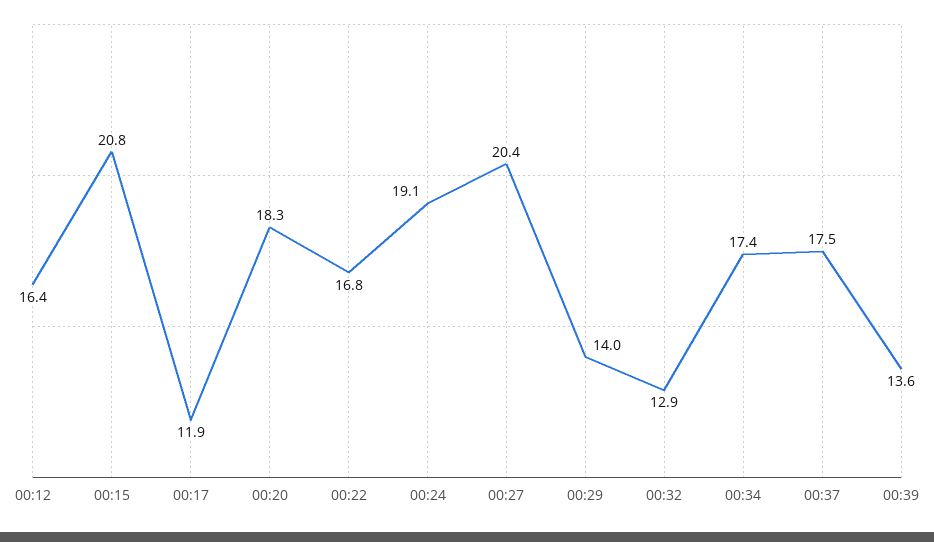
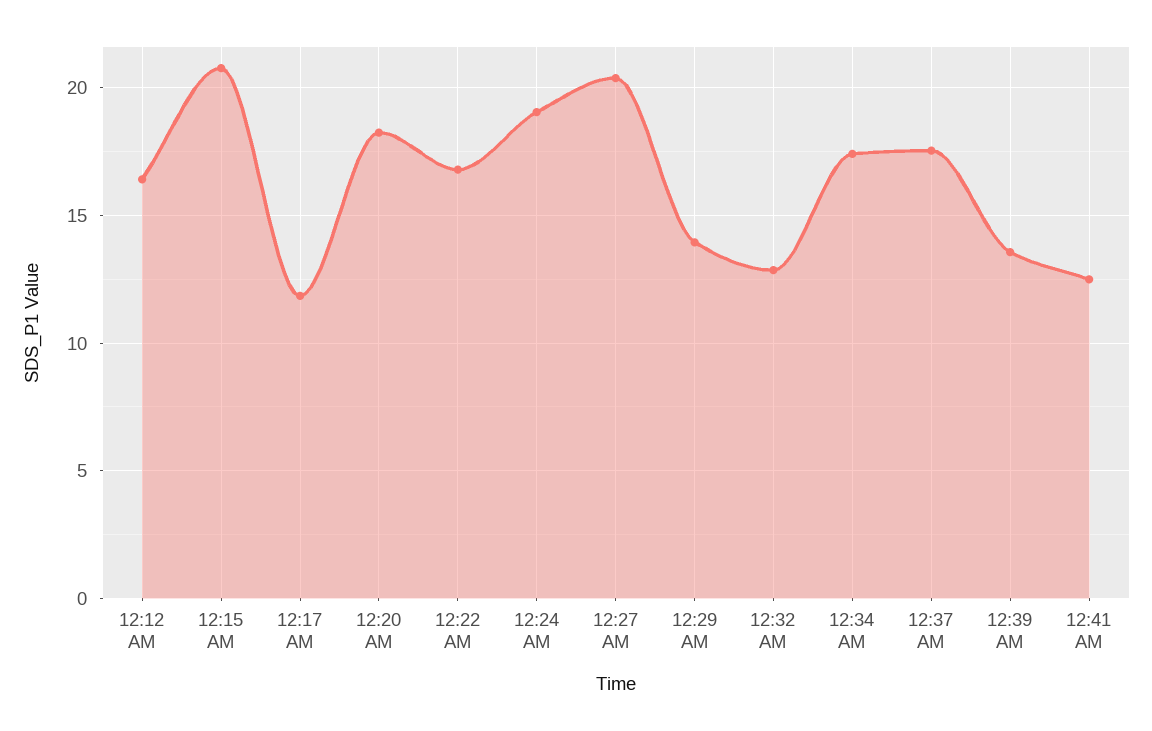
12:41 AM: none -> 12.5

